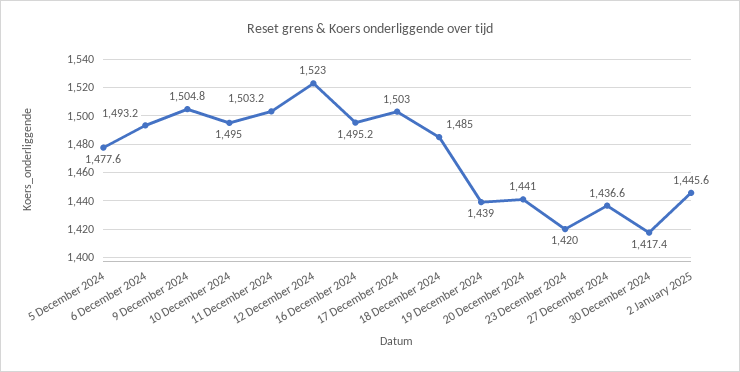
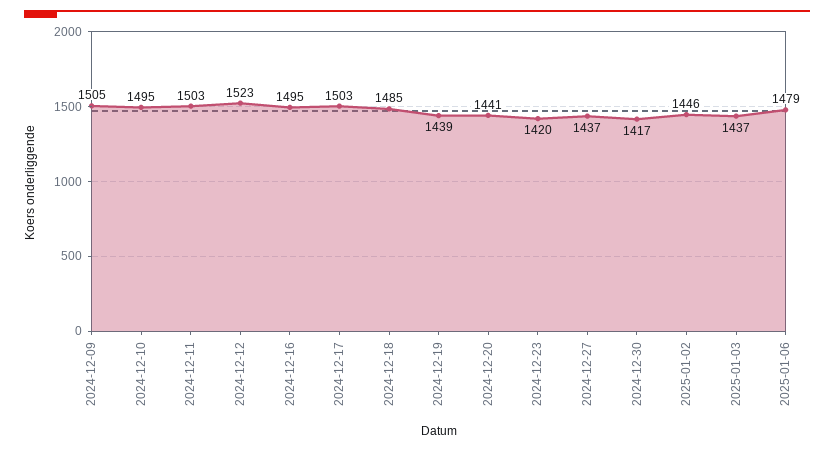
5 December 2024: 1477.6 -> none
6 December 2024: 1493.2 -> none
2025-01-03: none -> 1437
2025-01-06: none -> 1479

